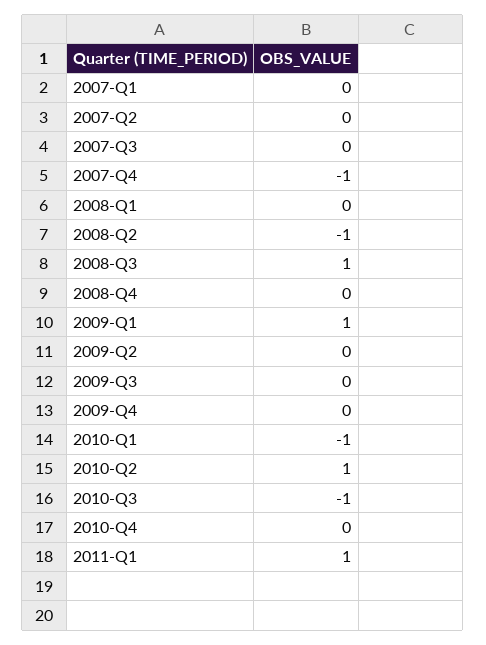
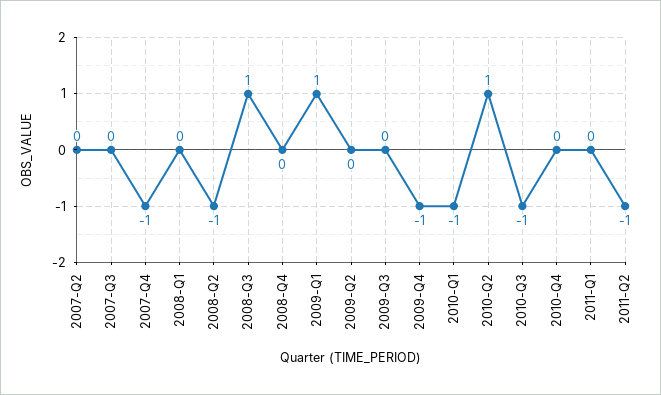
2007-Q1: 0 -> none
2009-Q4: 0 -> -1
2011-Q1: 1 -> 0
2011-Q2: none -> -1

